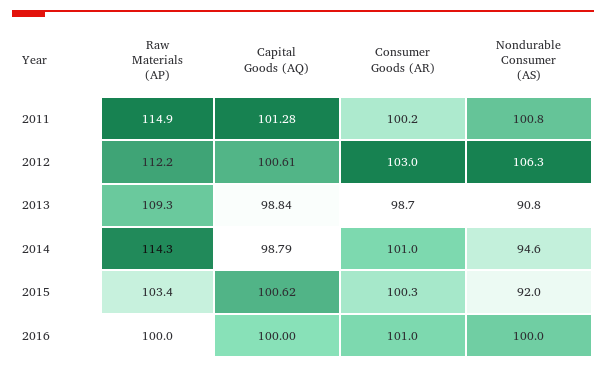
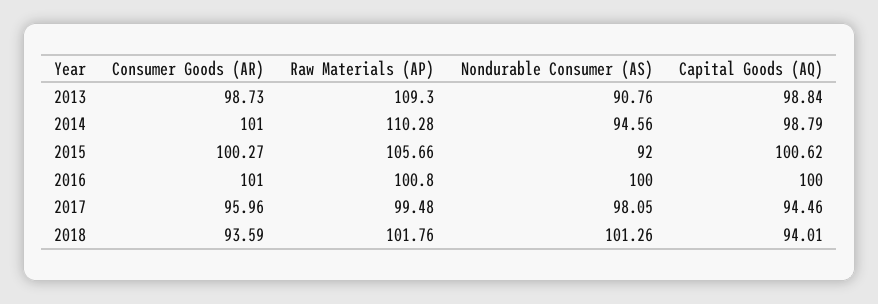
Raw Materials (AP), 2011: 114.9 -> none
Capital Goods (AQ), 2011: 101.28 -> none
Consumer Goods (AR), 2011: 100.2 -> none
Nondurable Consumer (AS), 2011: 100.8 -> none
Raw Materials (AP), 2012: 112.2 -> none
Capital Goods (AQ), 2012: 100.61 -> none
Consumer Goods (AR), 2012: 103 -> none
Nondurable Consumer (AS), 2012: 106.3 -> none
Raw Materials (AP), 2014: 114.3 -> 110.28
Raw Materials (AP), 2015: 103.4 -> 105.66
Raw Materials (AP), 2016: 100 -> 100.8
Consumer Goods (AR), 2017: none -> 95.96
Raw Materials (AP), 2017: none -> 99.48
Nondurable Consumer (AS), 2017: none -> 98.05
Capital Goods (AQ), 2017: none -> 94.46
Consumer Goods (AR), 2018: none -> 93.59
Raw Materials (AP), 2018: none -> 101.76
Nondurable Consumer (AS), 2018: none -> 101.26
Capital Goods (AQ), 2018: none -> 94.01

